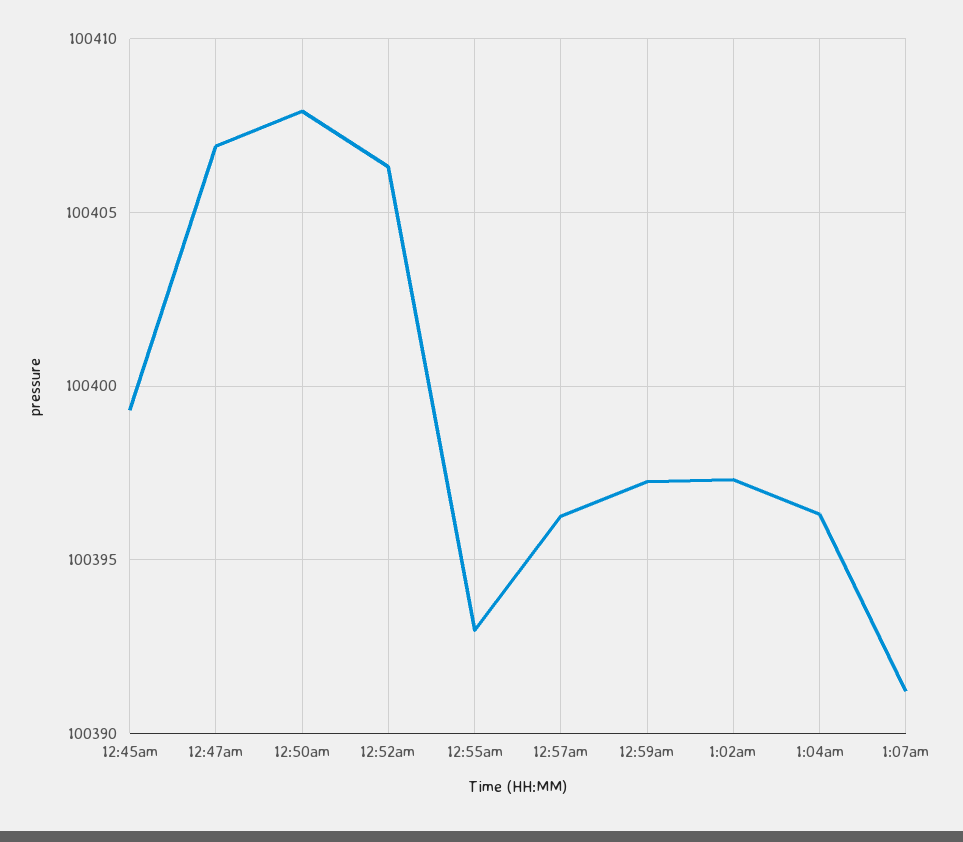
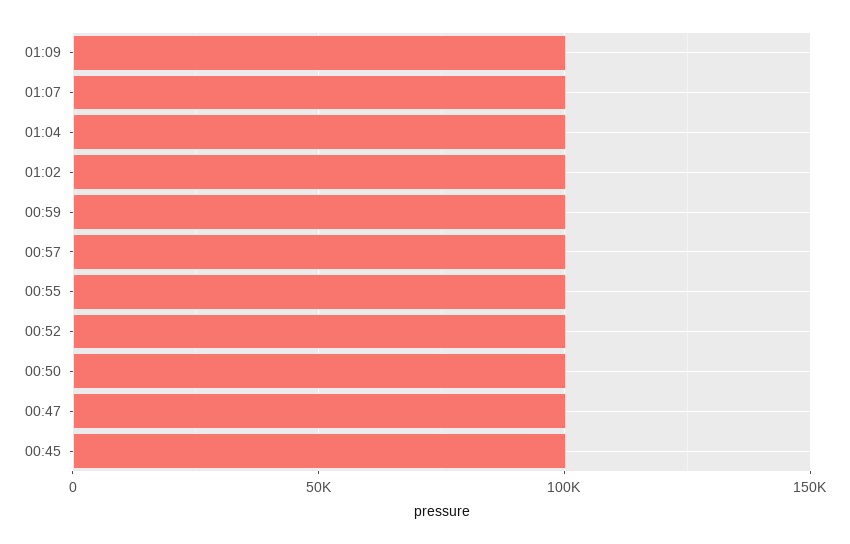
01:09: none -> 100000

